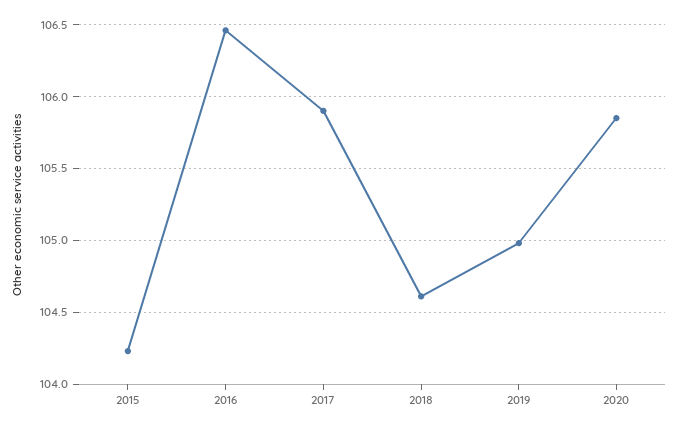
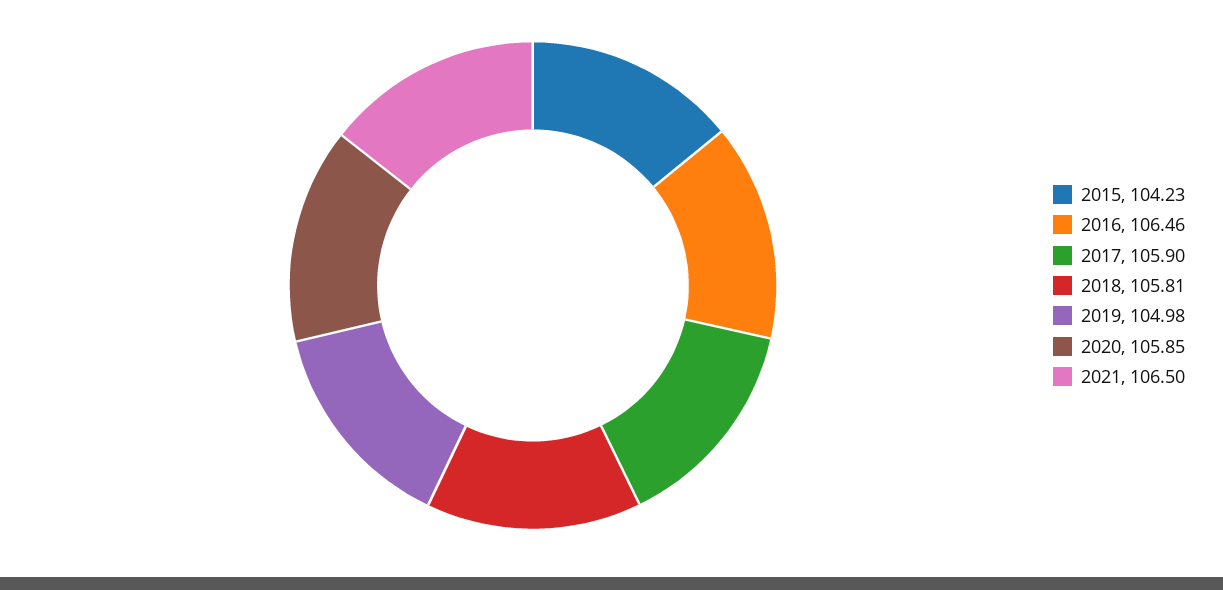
2018: 104.6 -> 105.81
2021: none -> 106.5

